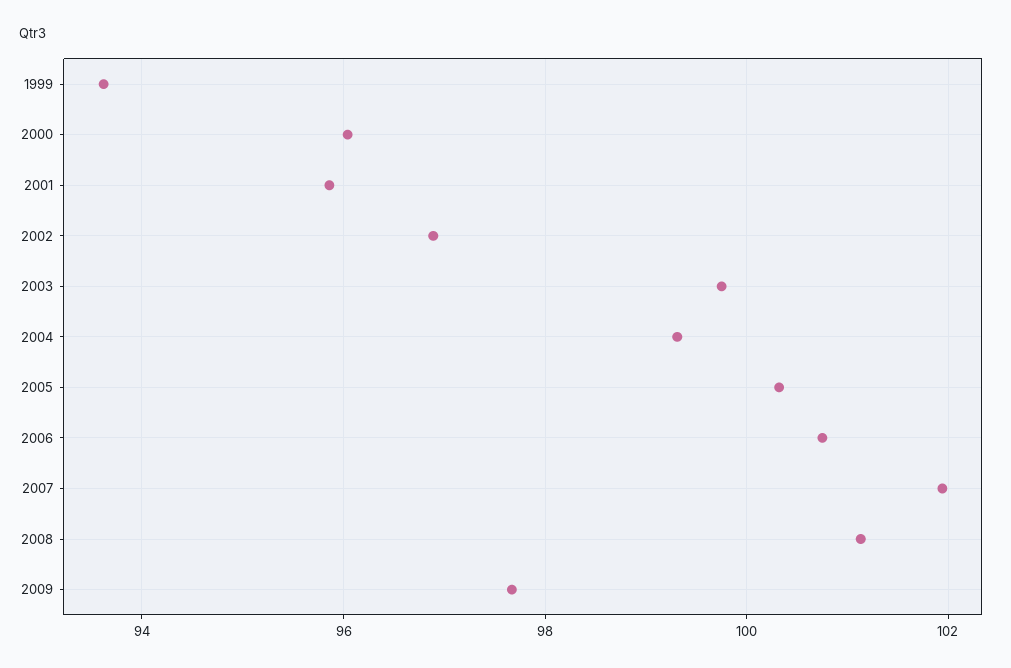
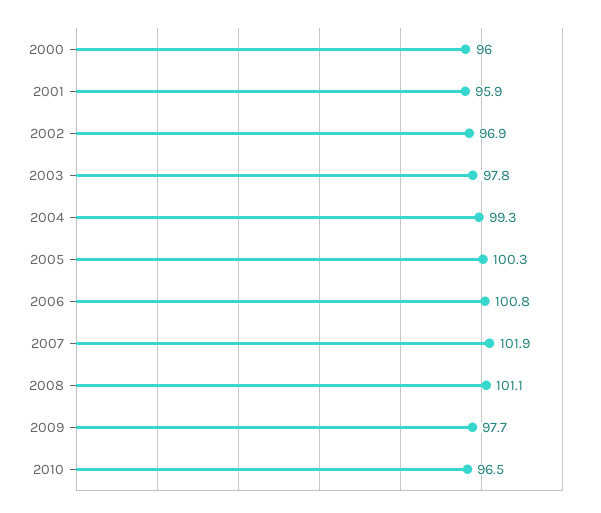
1999: 93.6 -> none
2003: 99.8 -> 97.8
2010: none -> 96.5

